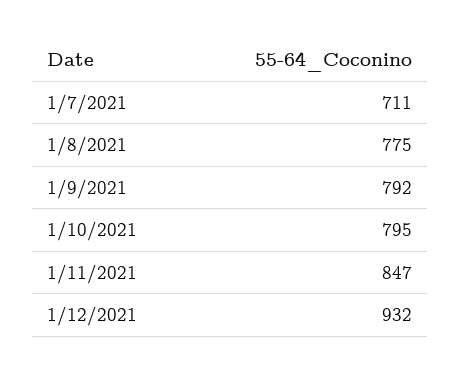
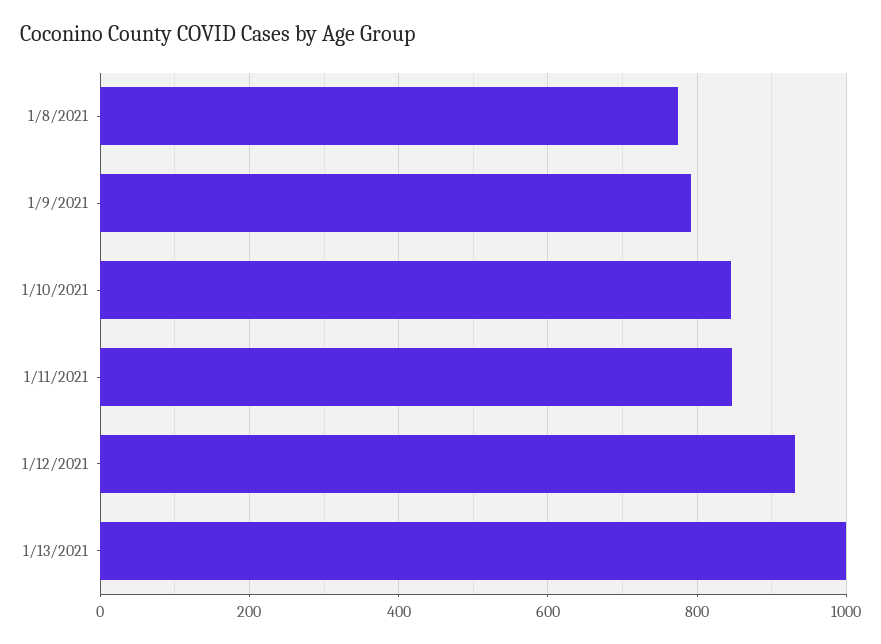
1/7/2021: 711 -> none
1/10/2021: 795 -> 840
1/13/2021: none -> 1000

